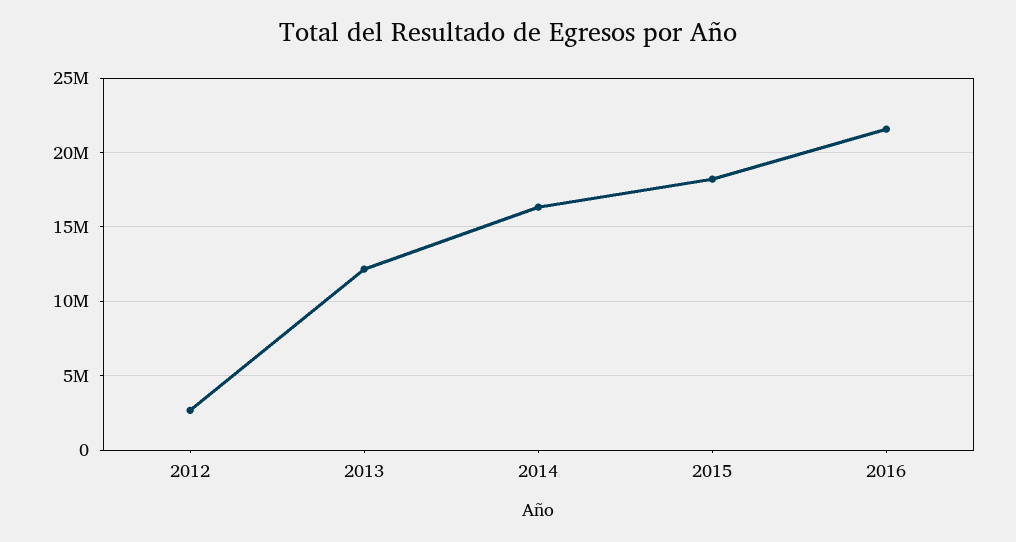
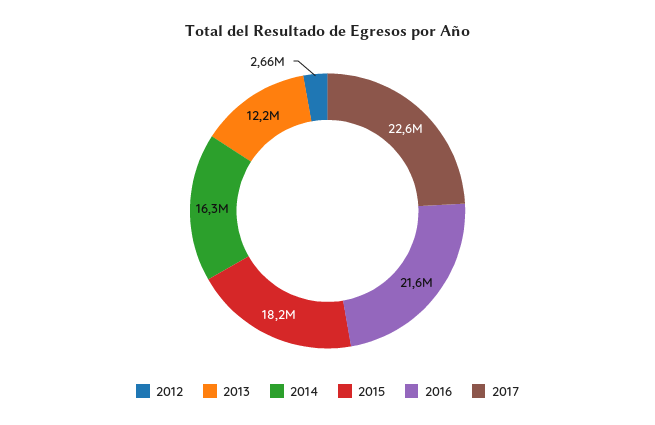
2017: none -> 22600000

